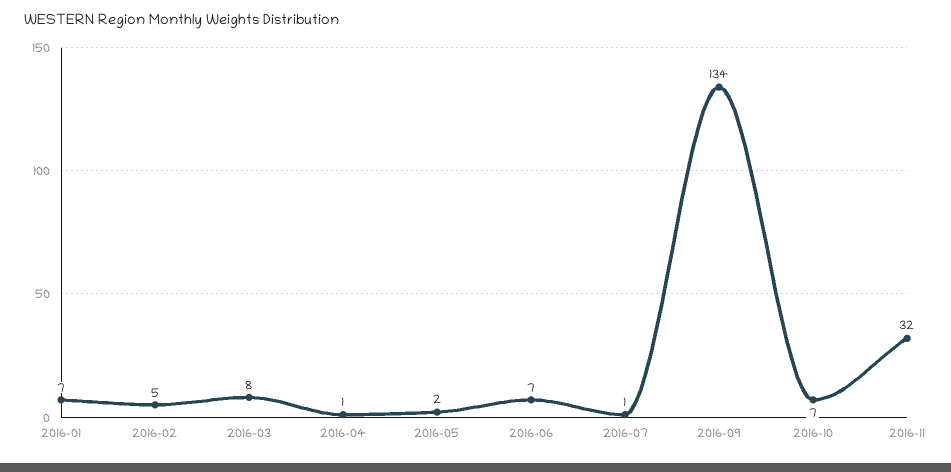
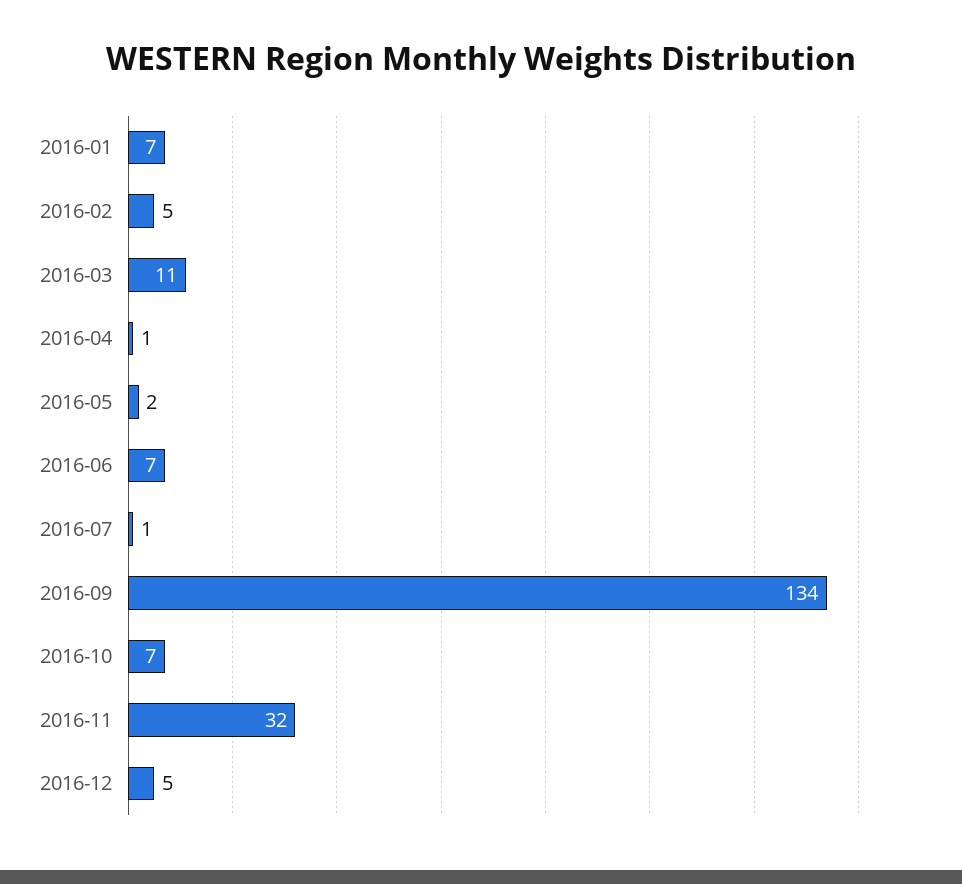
2016-03: 8 -> 11
2016-12: none -> 5

